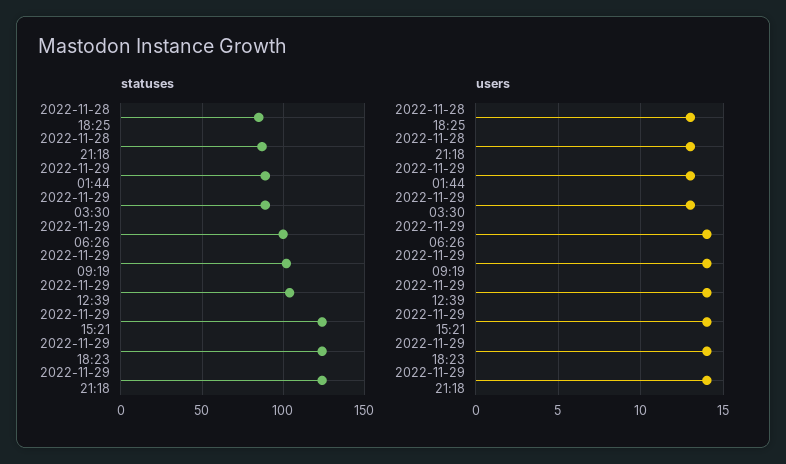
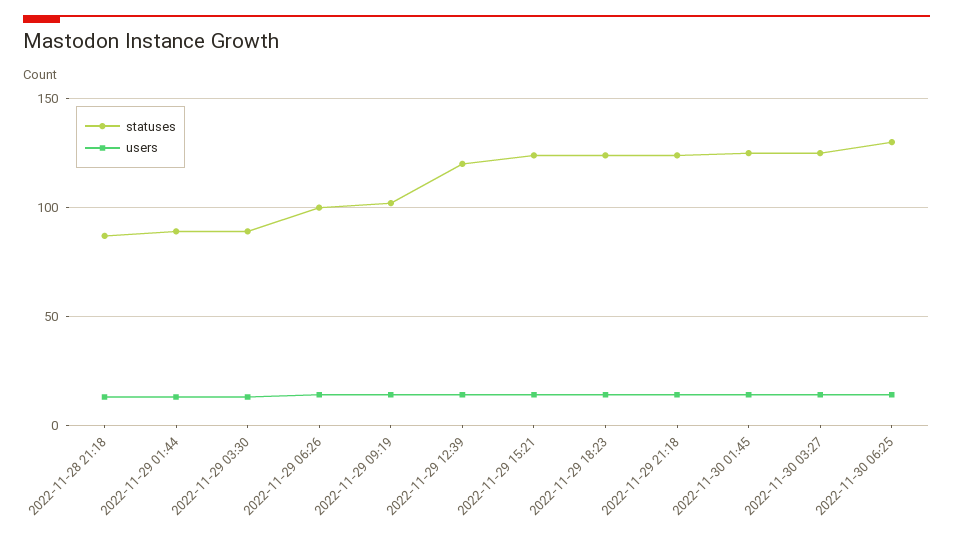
statuses, 2022-11-28 18:25: 85 -> none
statuses, 2022-11-29 12:39: 105 -> 120
users, 2022-11-28 18:25: 13 -> none
statuses, 2022-11-30 01:45: none -> 125
users, 2022-11-30 01:45: none -> 15
statuses, 2022-11-30 03:27: none -> 125
users, 2022-11-30 03:27: none -> 15
statuses, 2022-11-30 06:25: none -> 130
users, 2022-11-30 06:25: none -> 15

